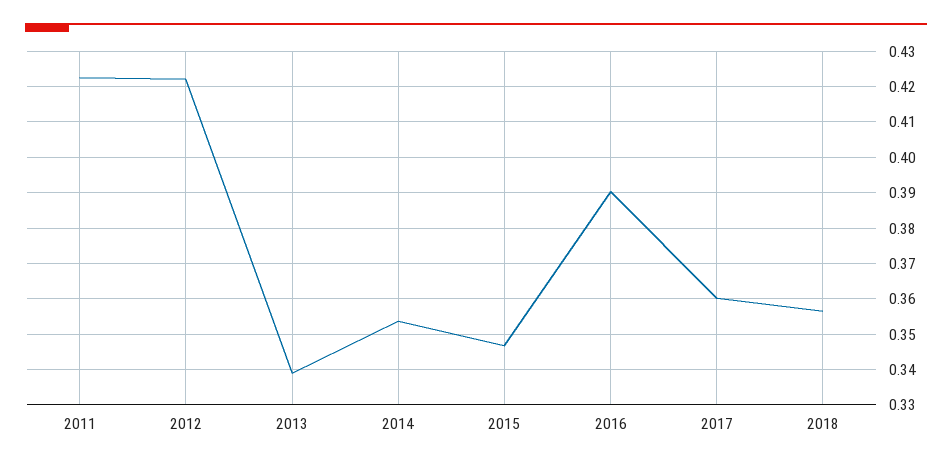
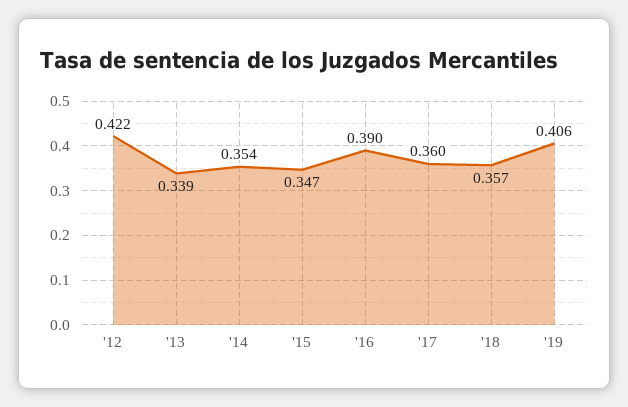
2011: 0.422 -> none
'19: none -> 0.406

